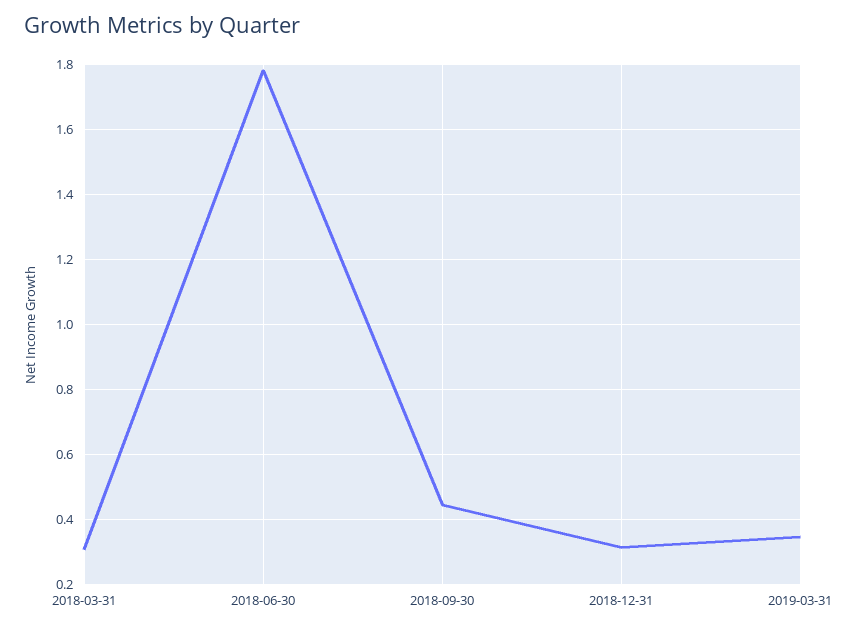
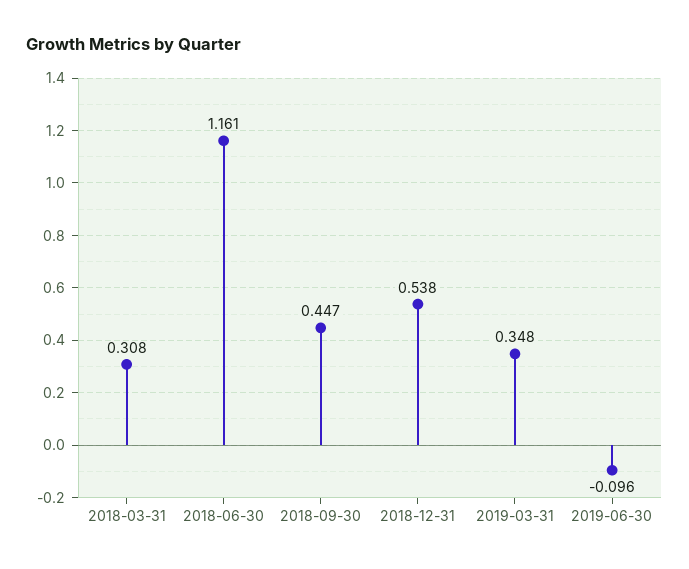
2018-06-30: 1.78 -> 1.161
2018-12-31: 0.32 -> 0.538
2019-06-30: none -> -0.096

